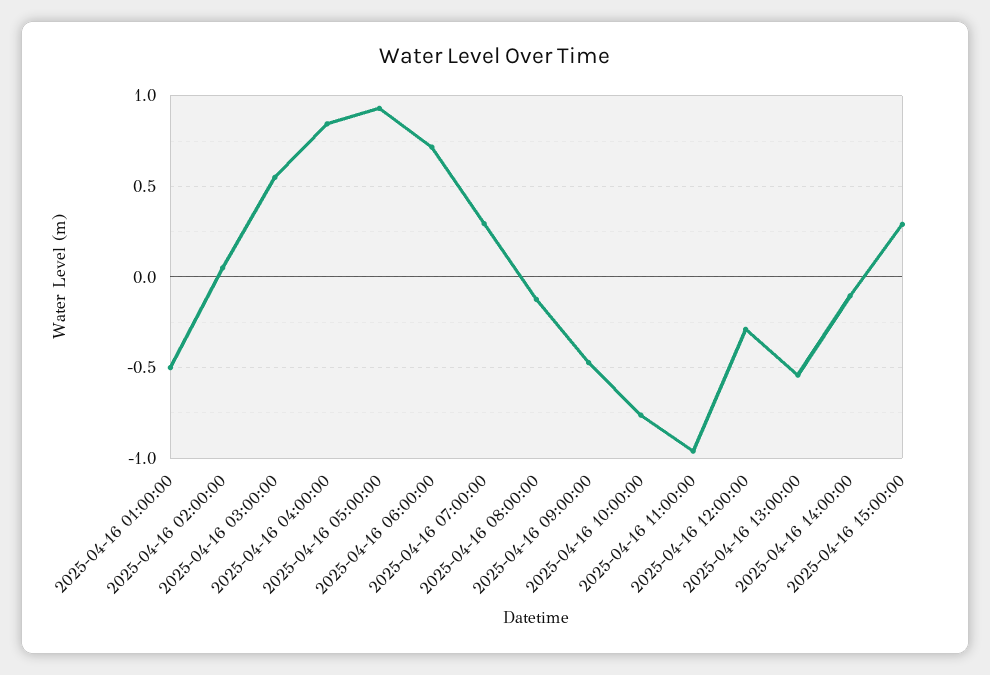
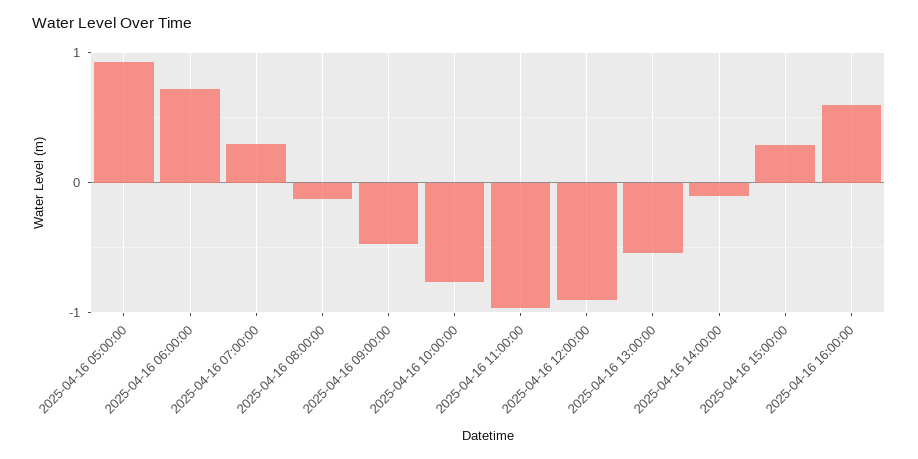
2025-04-16 01:00:00: -0.5 -> none
2025-04-16 02:00:00: 0.05 -> none
2025-04-16 03:00:00: 0.55 -> none
2025-04-16 04:00:00: 0.85 -> none
2025-04-16 12:00:00: -0.3 -> -0.9
2025-04-16 16:00:00: none -> 0.6

